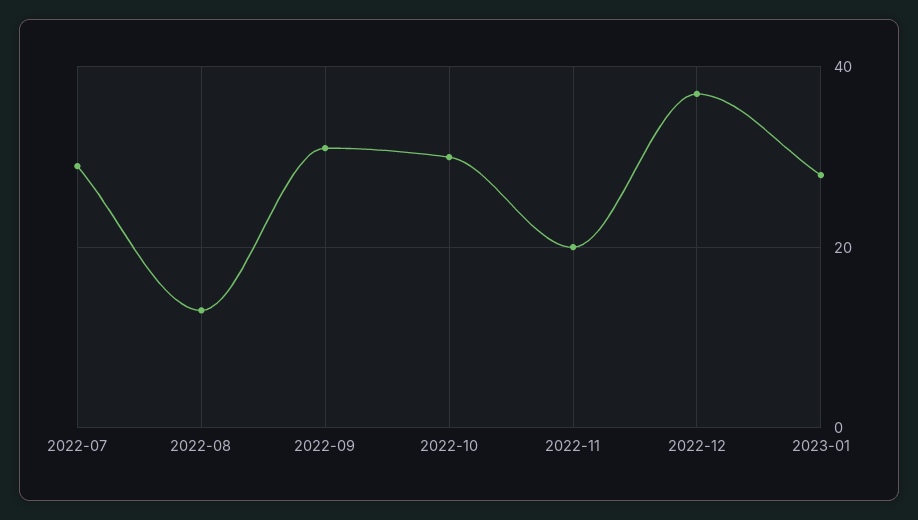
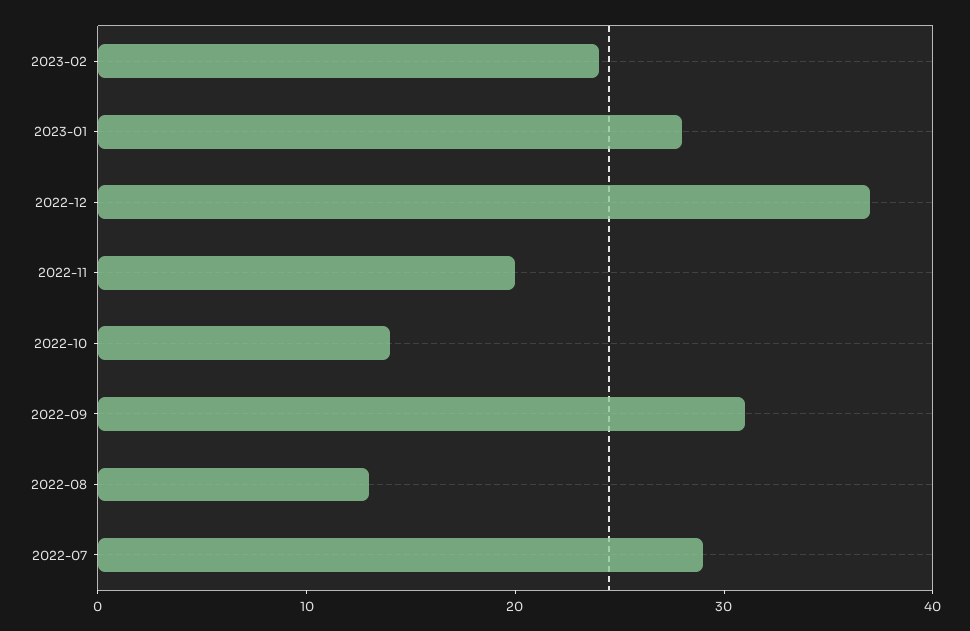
2022-10: 30 -> 14
2023-02: none -> 24

